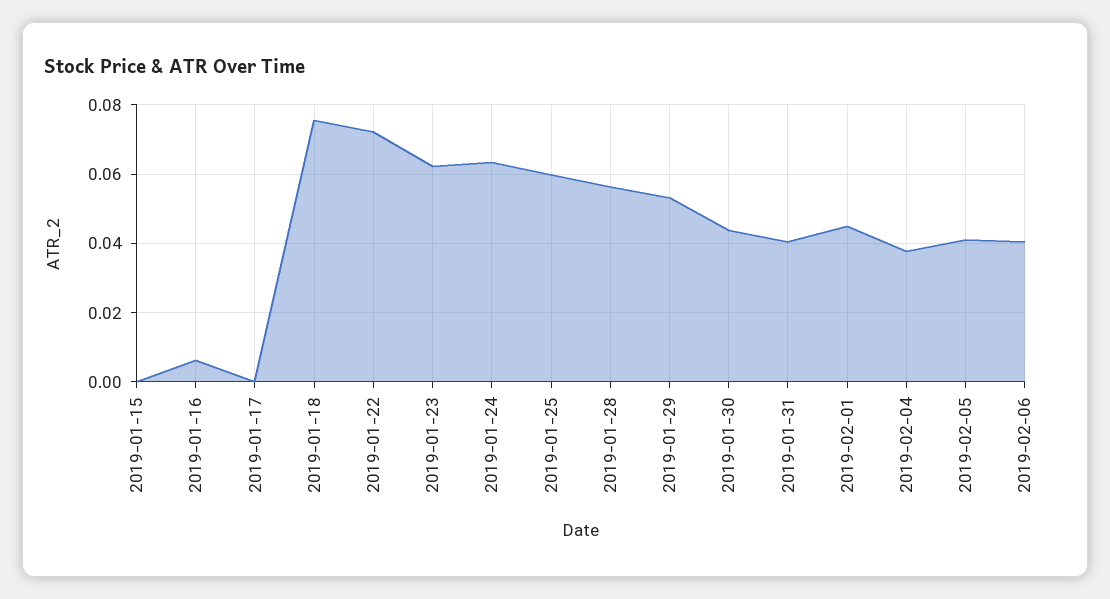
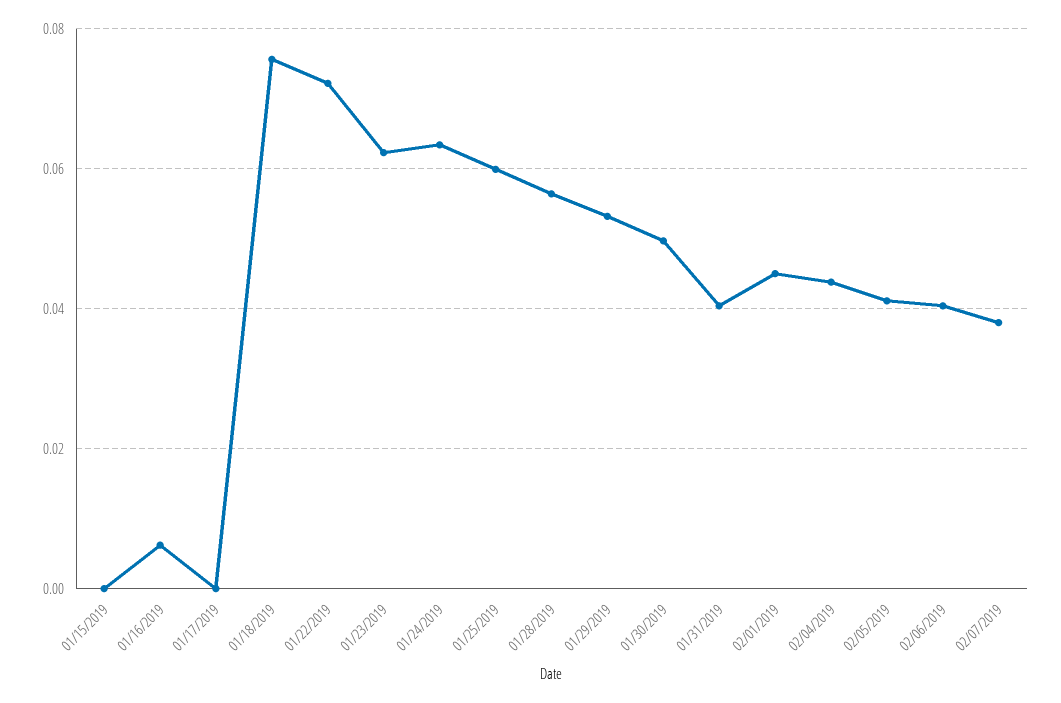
2019-01-30: 0.044 -> 0.05
2019-02-04: 0.038 -> 0.044
02/07/2019: none -> 0.038

